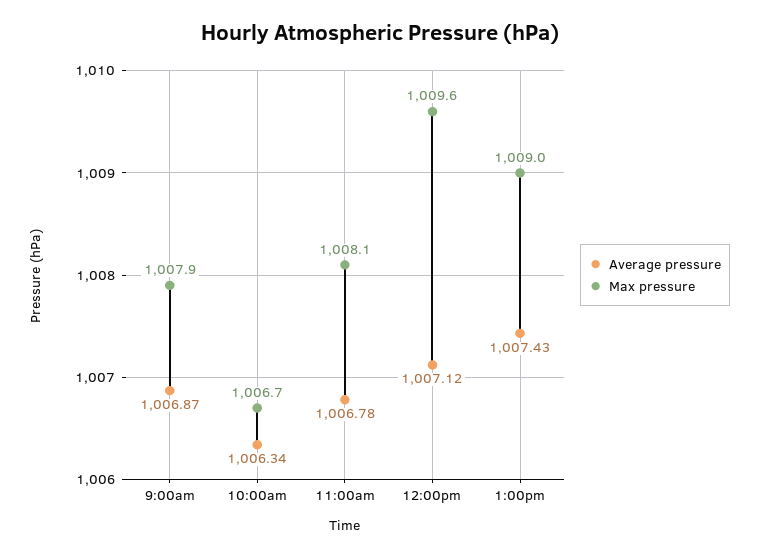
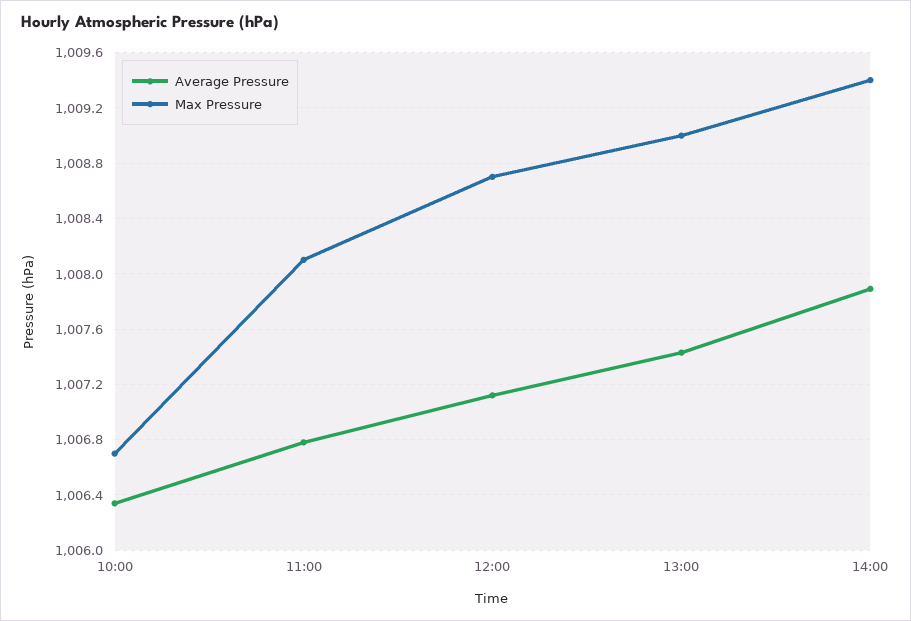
Average pressure, 9:00am: 1006.87 -> none
Max pressure, 9:00am: 1007.9 -> none
Max pressure, 12:00pm: 1009.6 -> 1008.7
Average pressure, 14:00: none -> 1007.9
Max pressure, 14:00: none -> 1009.4

